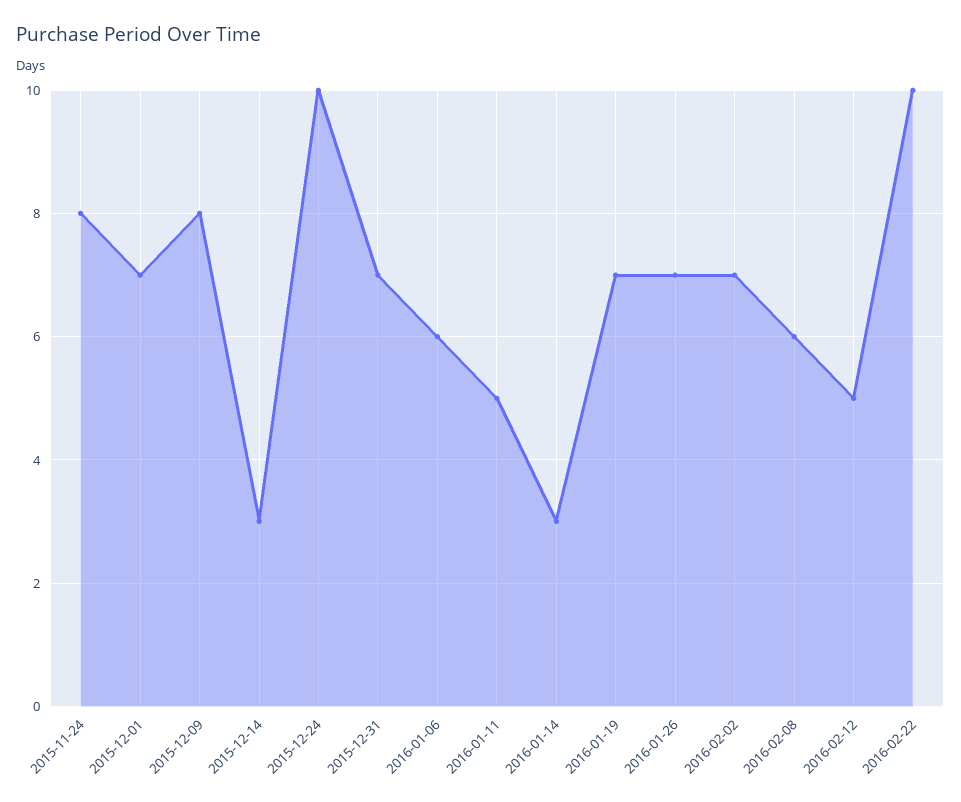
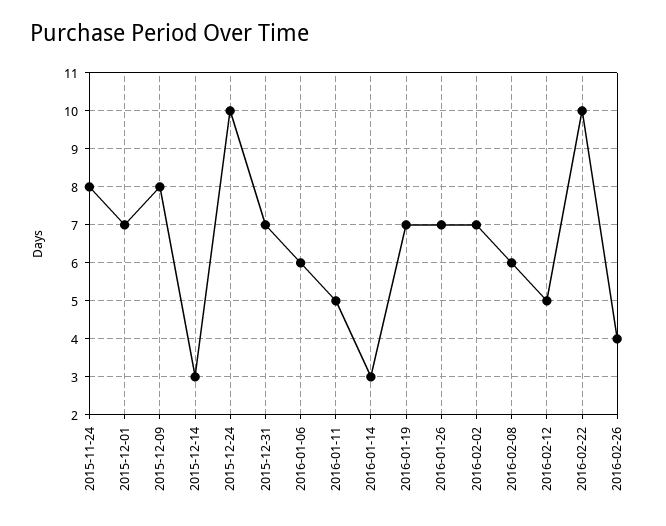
2016-02-26: none -> 4

